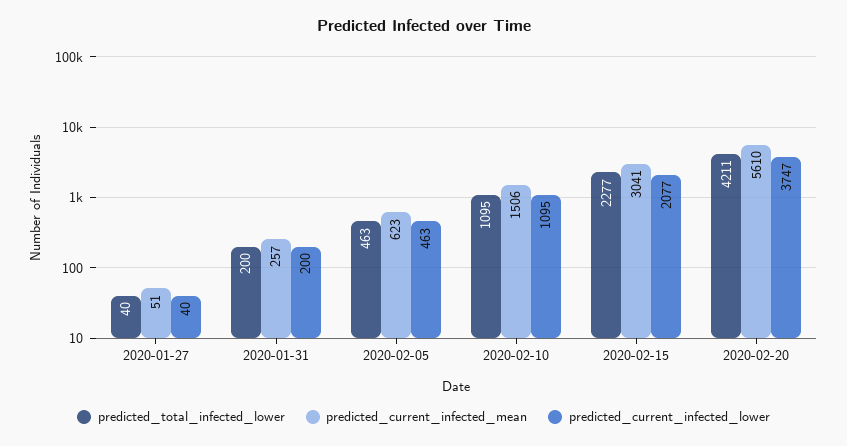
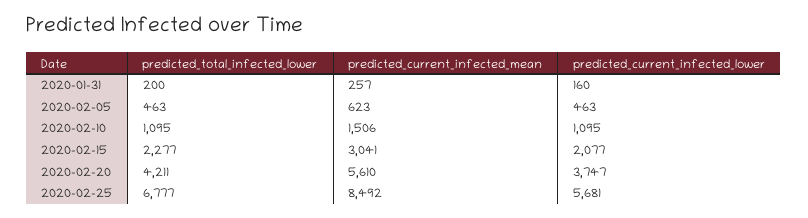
predicted_total_infected_lower, 2020-01-27: 40 -> none
predicted_current_infected_mean, 2020-01-27: 51 -> none
predicted_current_infected_lower, 2020-01-27: 40 -> none
predicted_current_infected_lower, 2020-01-31: 200 -> 160
predicted_total_infected_lower, 2020-02-25: none -> 6777
predicted_current_infected_mean, 2020-02-25: none -> 8492
predicted_current_infected_lower, 2020-02-25: none -> 5681

